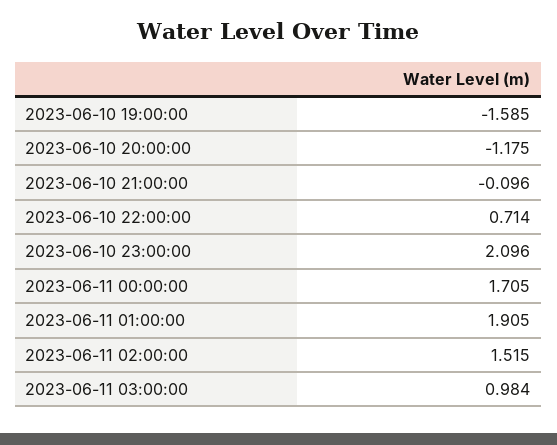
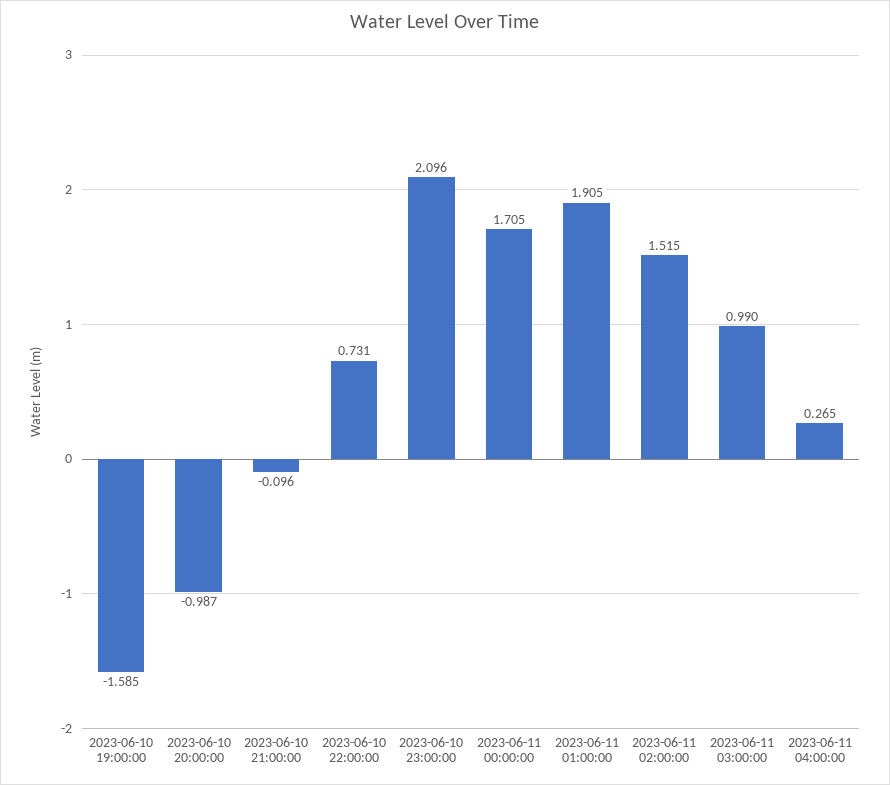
2023-06-10 20:00:00: -1.175 -> -0.987
2023-06-10 22:00:00: 0.714 -> 0.731
2023-06-11 03:00:00: 0.984 -> 0.99
2023-06-11 04:00:00: none -> 0.265

